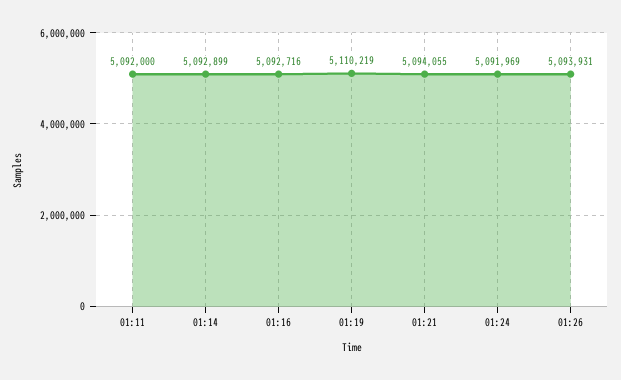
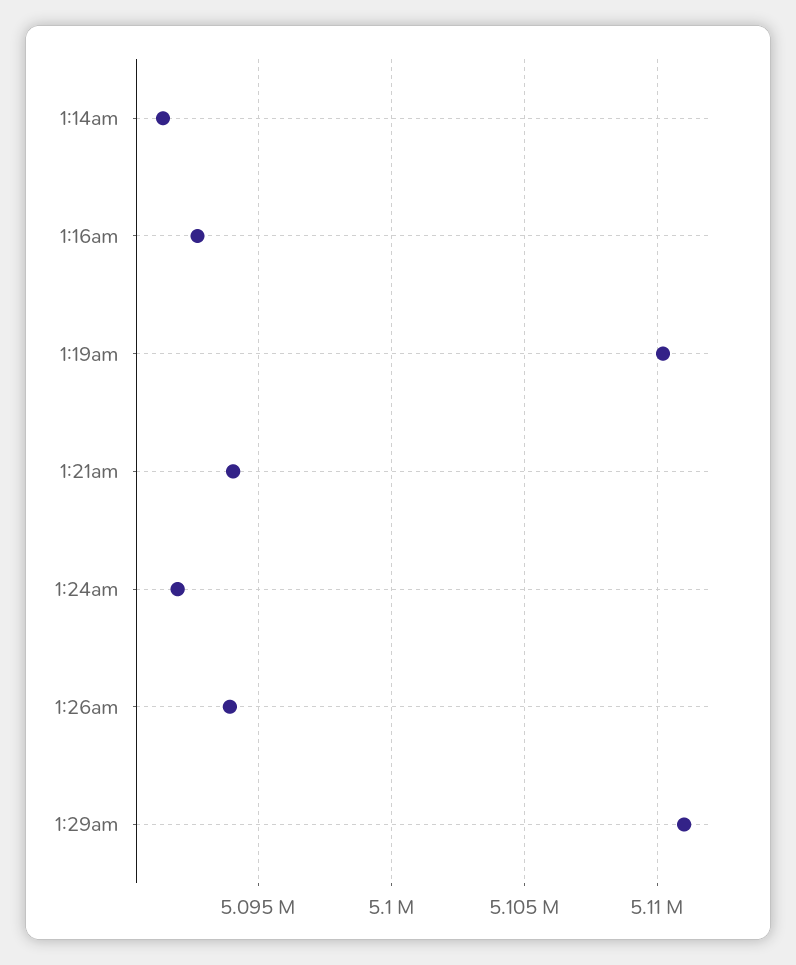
01:11: 5092000 -> none
01:14: 5092899 -> 5091500
1:29am: none -> 5111000

